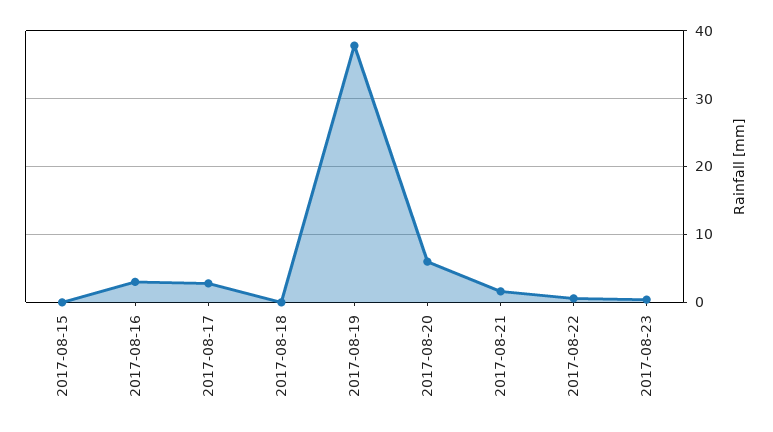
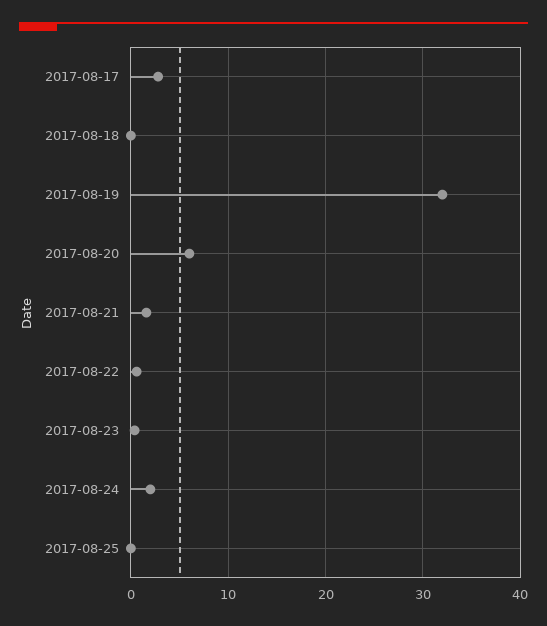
2017-08-15: 0 -> none
2017-08-16: 3 -> none
2017-08-19: 38 -> 32
2017-08-24: none -> 2
2017-08-25: none -> 0

